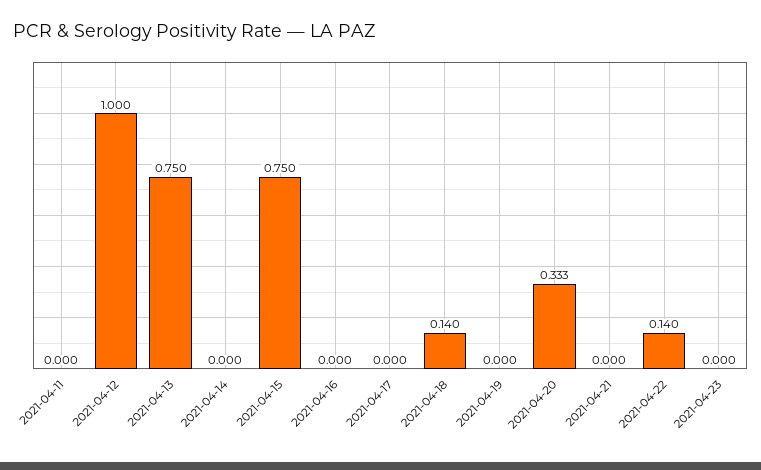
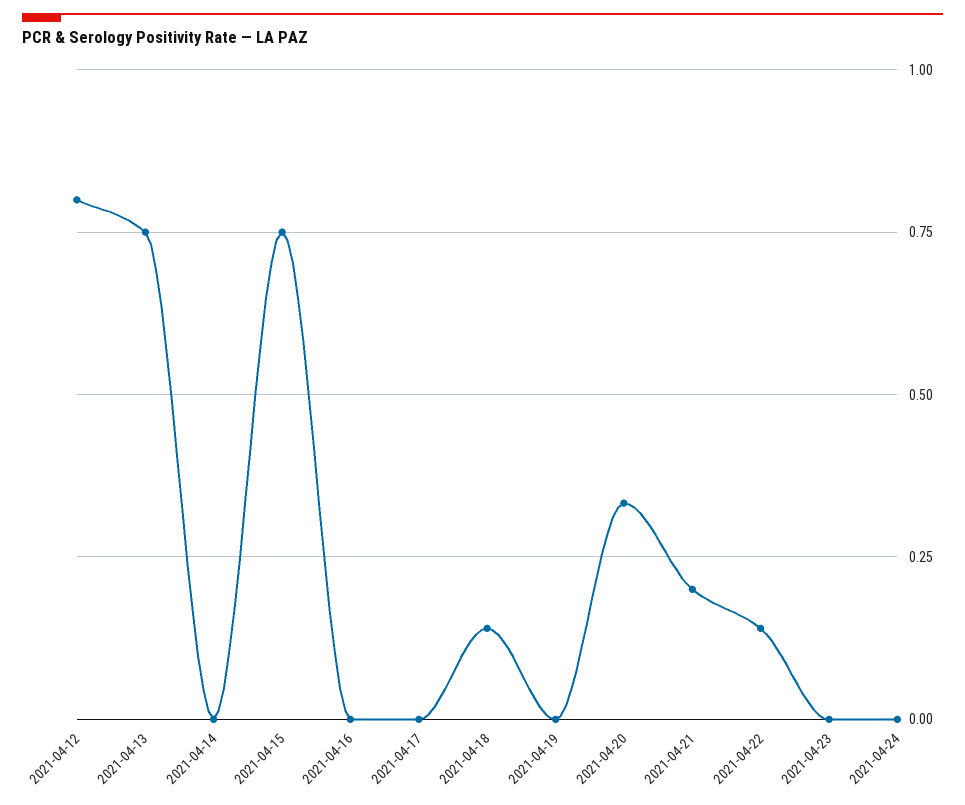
2021-04-11: 0 -> none
2021-04-12: 1 -> 0.8
2021-04-21: 0 -> 0.2
2021-04-24: none -> 0

